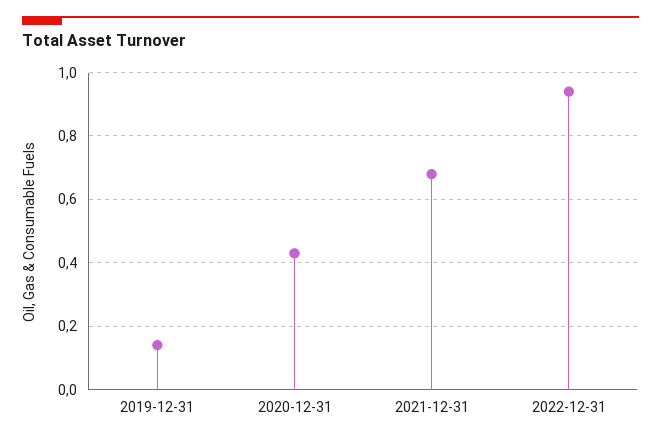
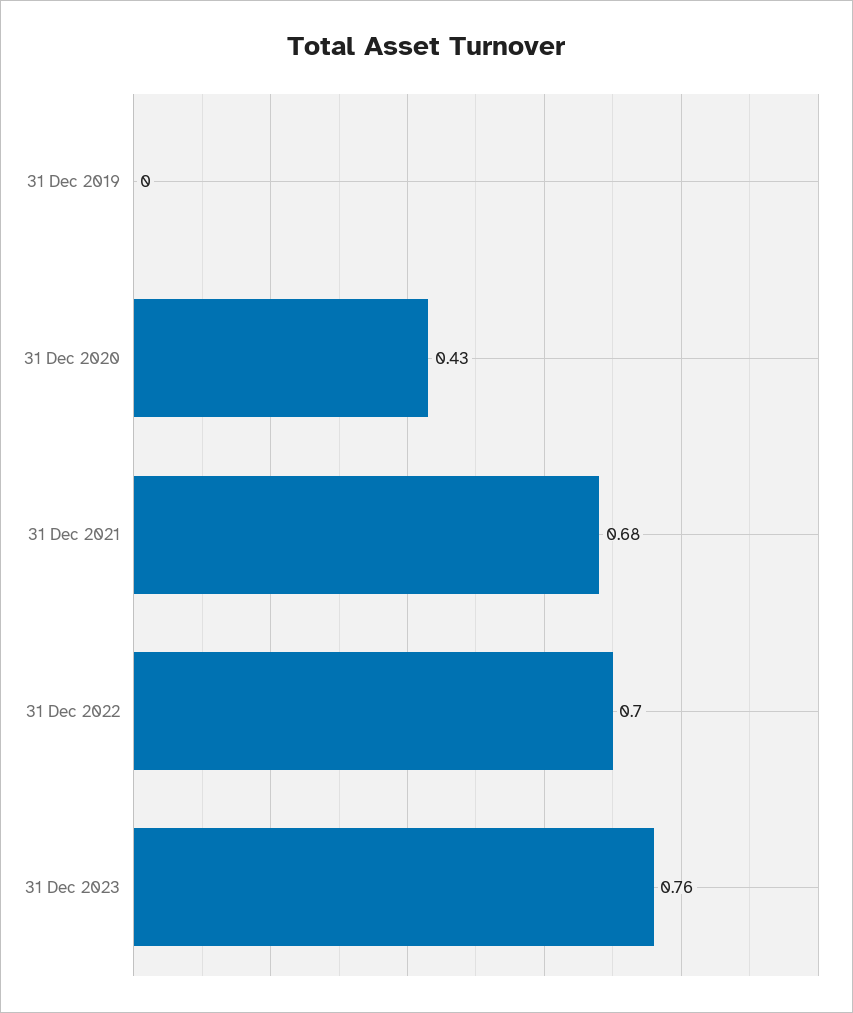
2019-12-31: 0.15 -> 0
2022-12-31: 0.95 -> 0.7
31 Dec 2023: none -> 0.76

